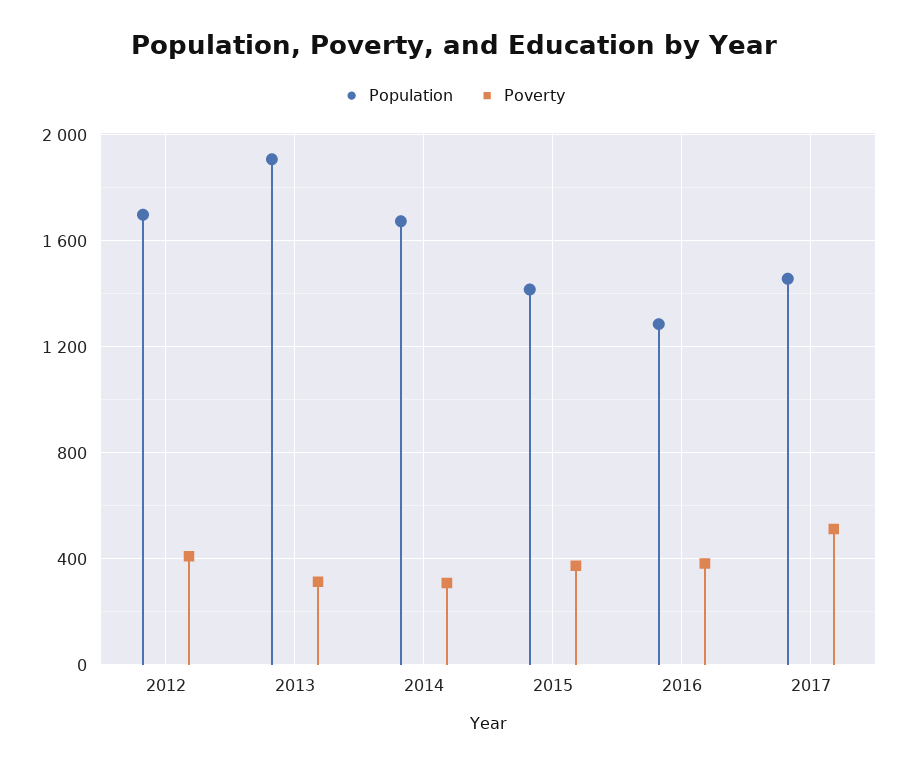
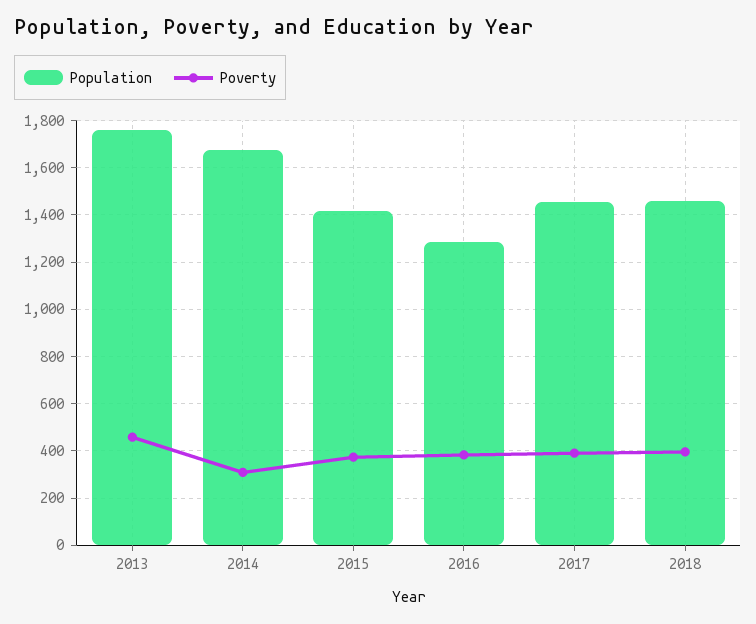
Population, 2012: 1700 -> none
Poverty, 2012: 400 -> none
Population, 2013: 1900 -> 1750
Poverty, 2013: 300 -> 450
Poverty, 2017: 500 -> 400
Population, 2018: none -> 1450
Poverty, 2018: none -> 400

